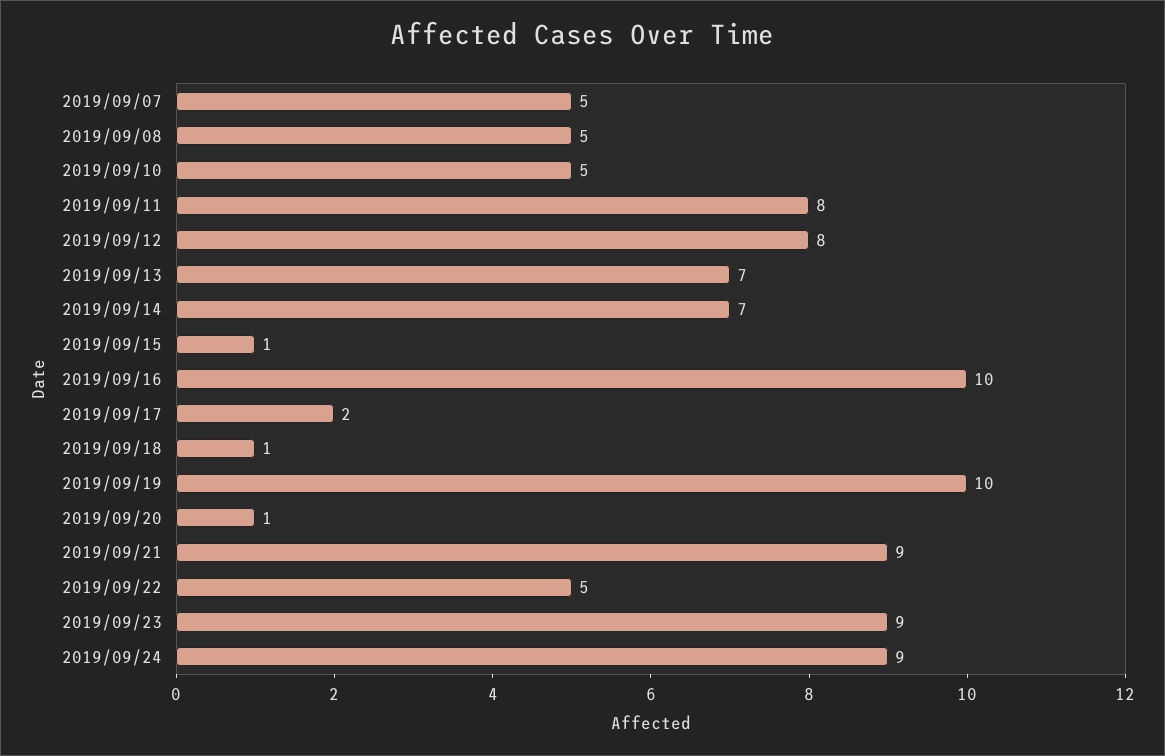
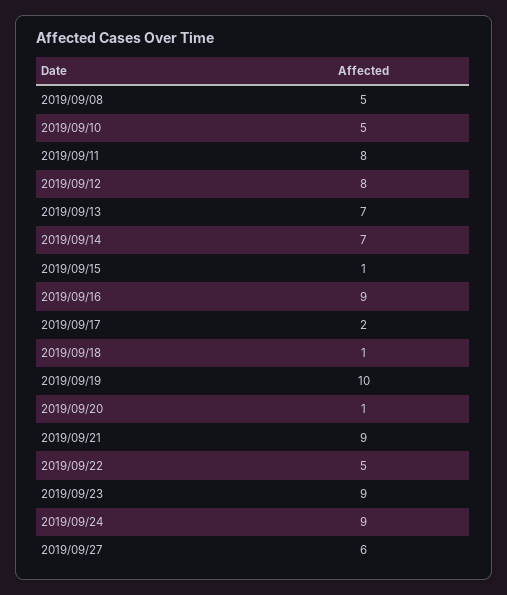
2019/09/07: 5 -> none
2019/09/16: 10 -> 9
2019/09/27: none -> 6

